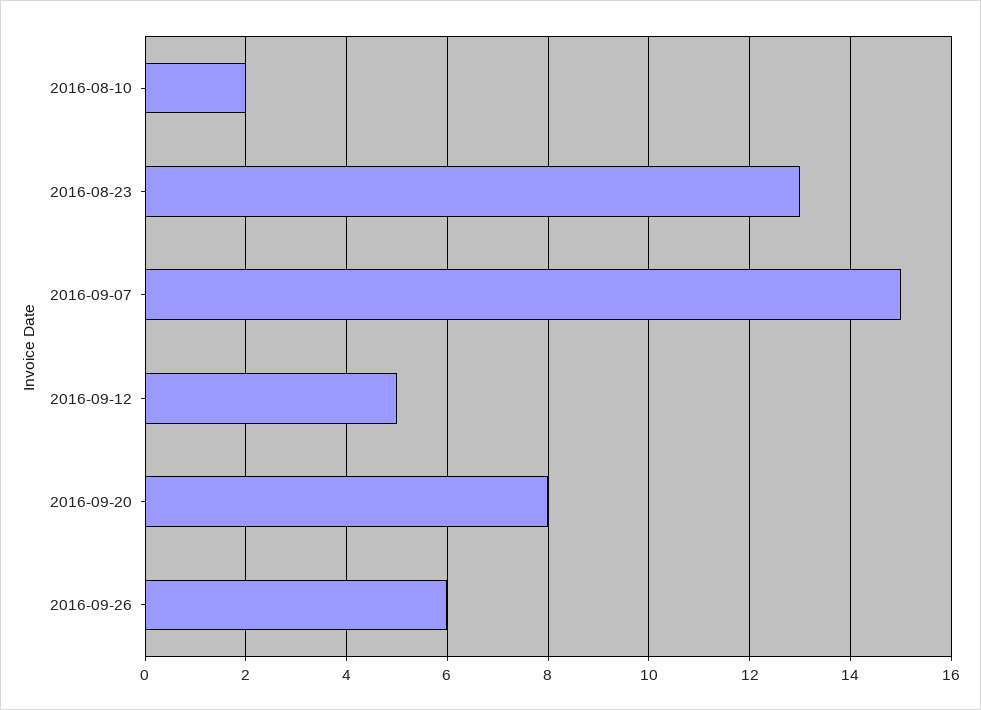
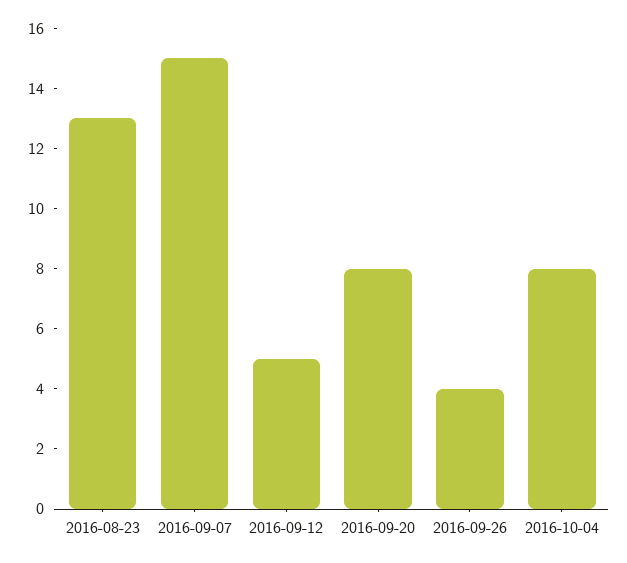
2016-08-10: 2 -> none
2016-09-26: 6 -> 4
2016-10-04: none -> 8

